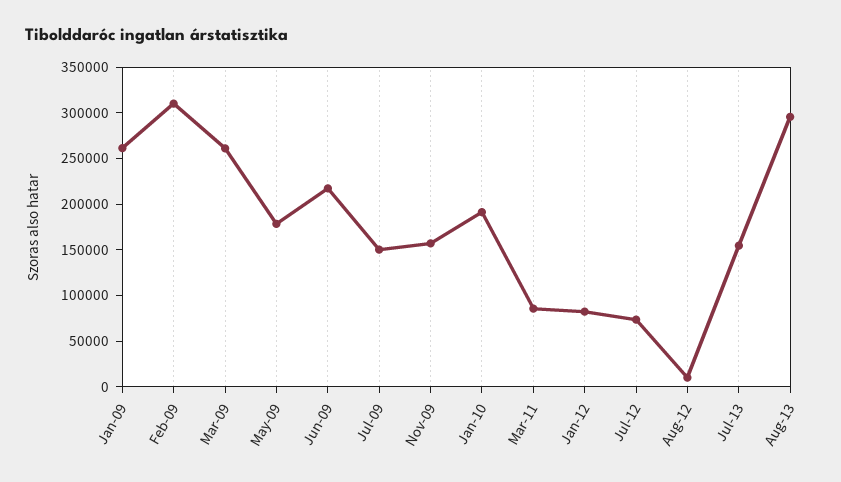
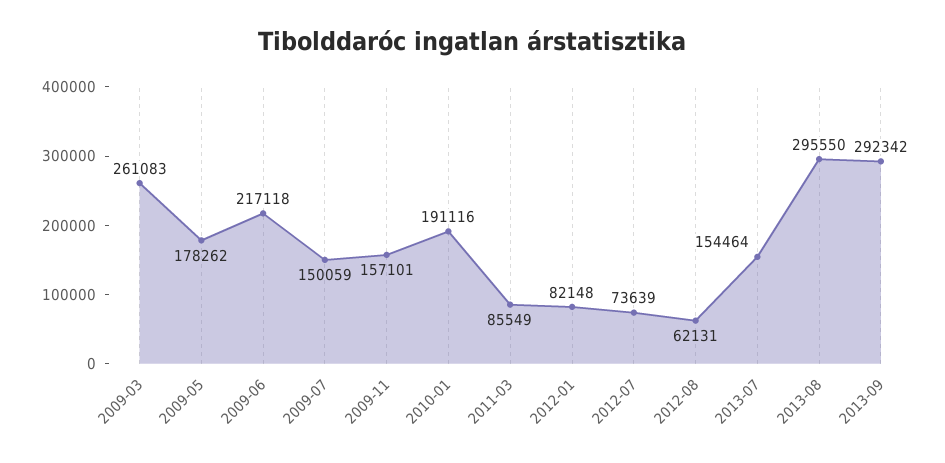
Jan-09: 260000 -> none
Feb-09: 310000 -> none
Aug-12: 10000 -> 62131
2013-09: none -> 292342

